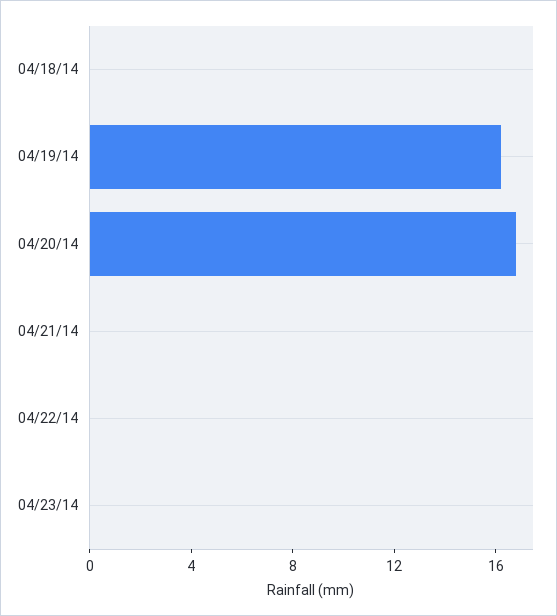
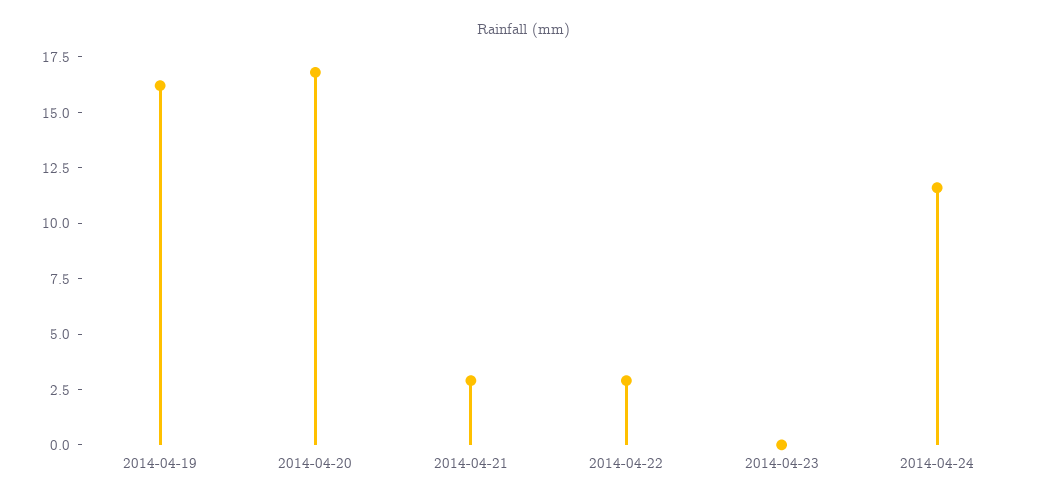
04/18/14: 0 -> none
04/21/14: 0 -> 3
04/22/14: 0 -> 3
2014-04-24: none -> 11.5

